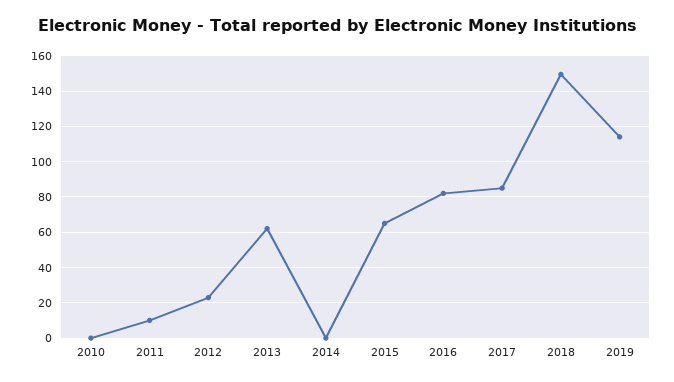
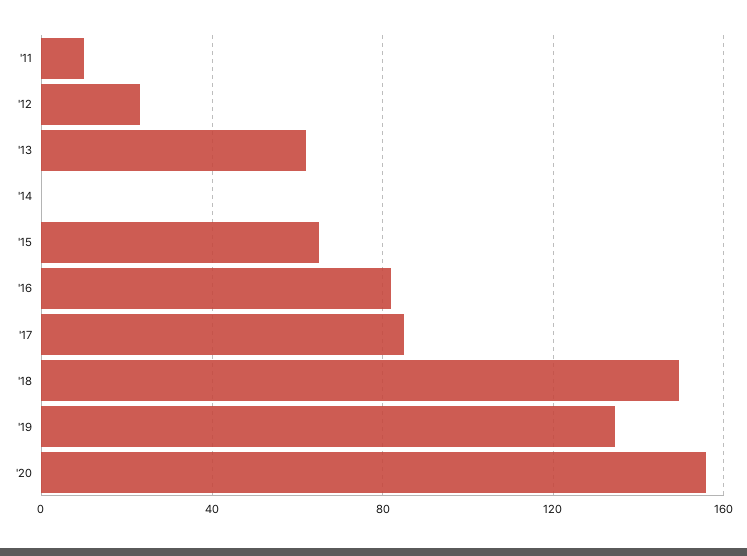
2010: 0 -> none
2019: 115 -> 135
'20: none -> 155

